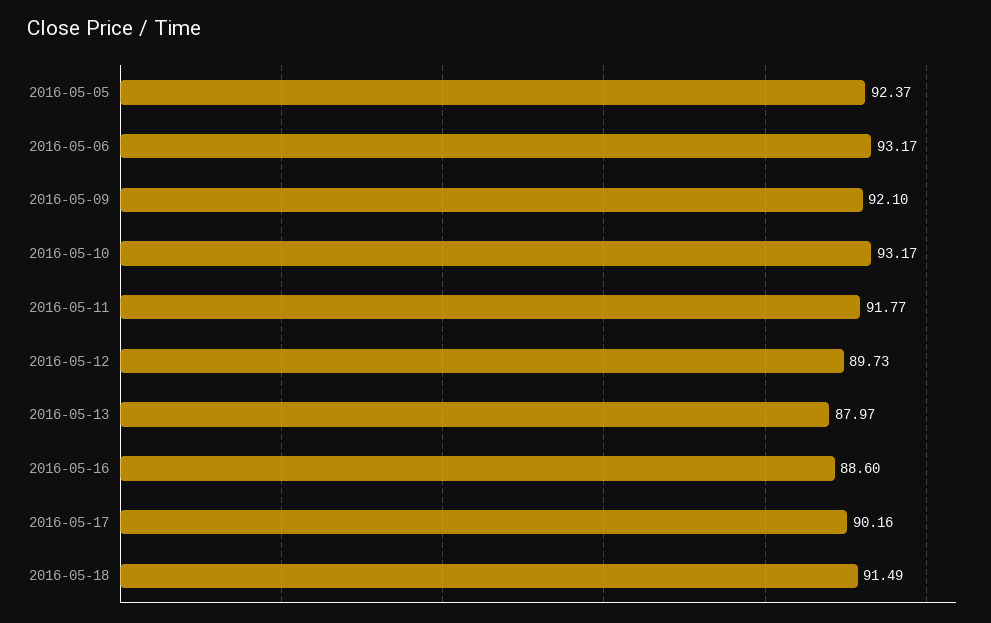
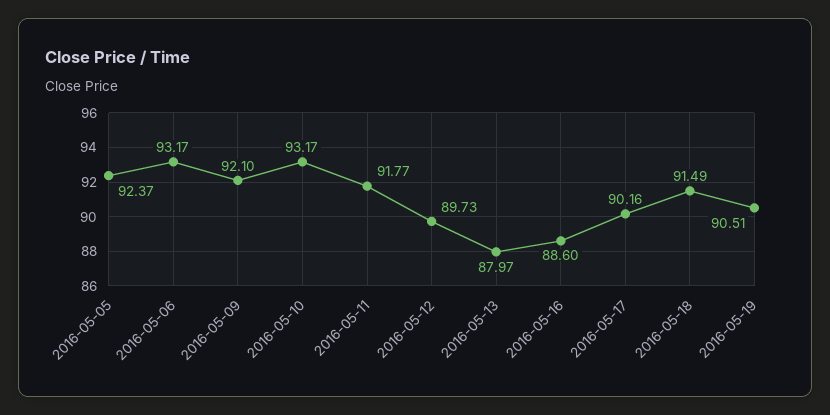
2016-05-19: none -> 90.51

